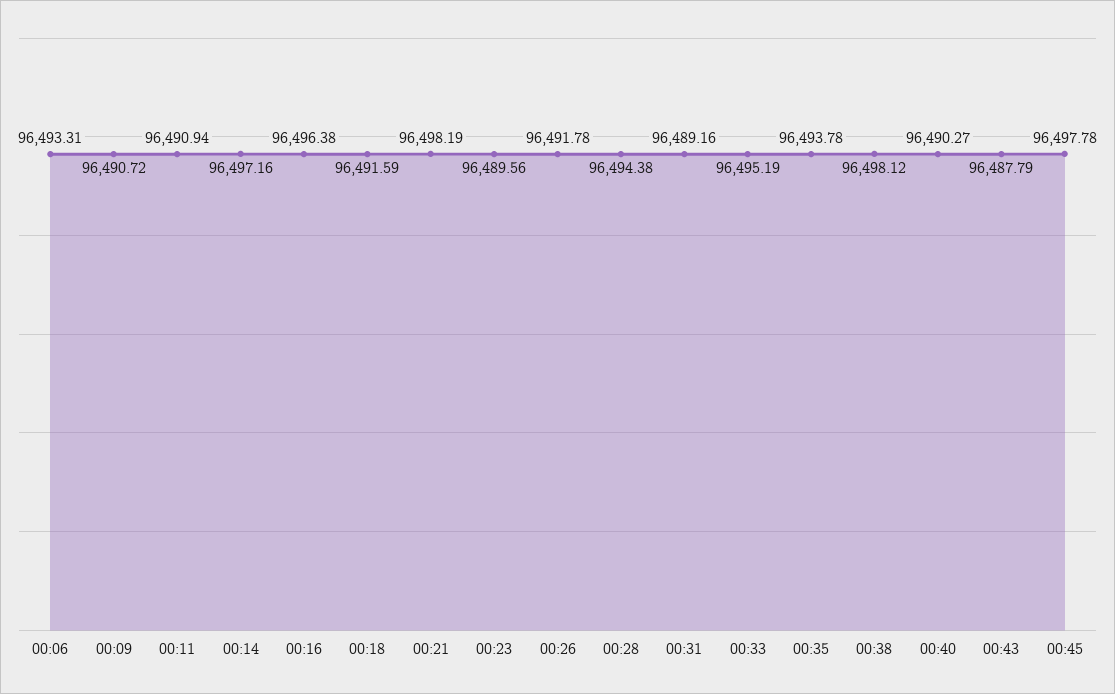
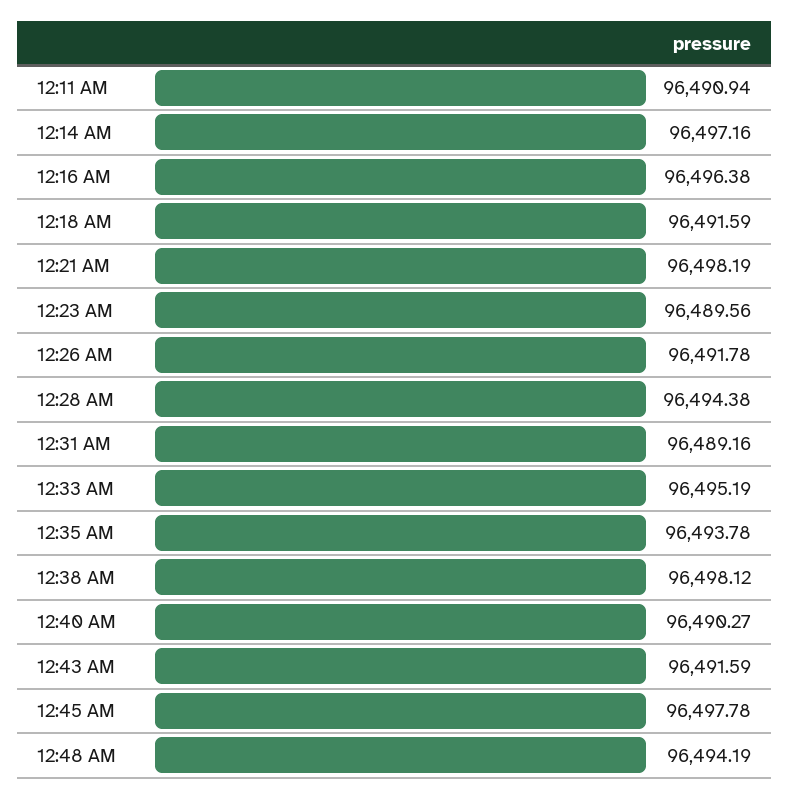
00:06: 96493.31 -> none
00:09: 96490.72 -> none
00:43: 96487.79 -> 96491.59
12:48 AM: none -> 96494.19

